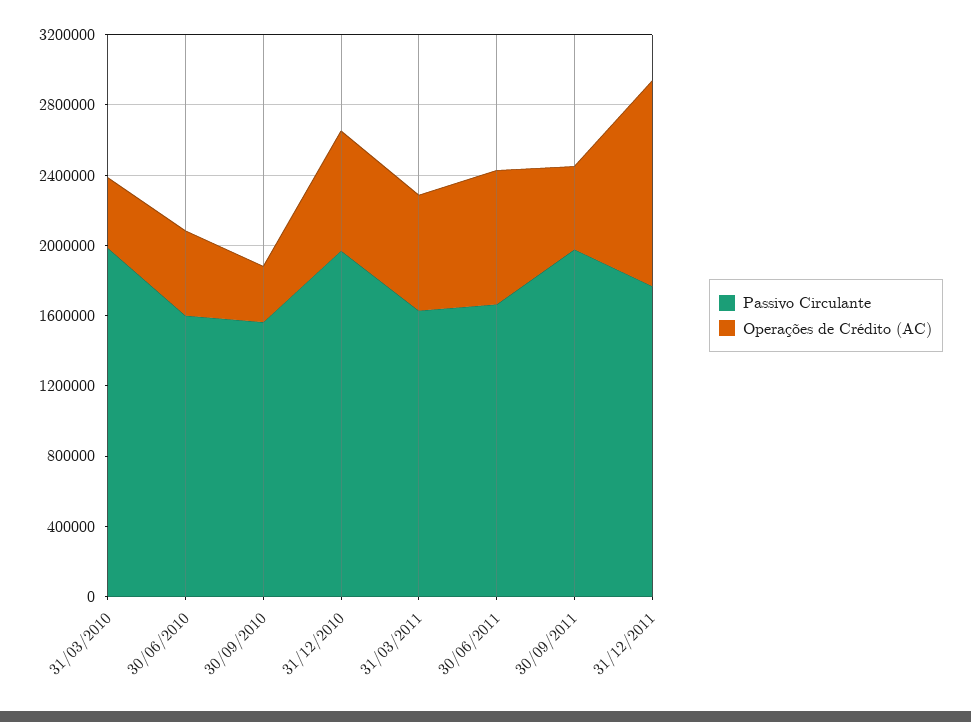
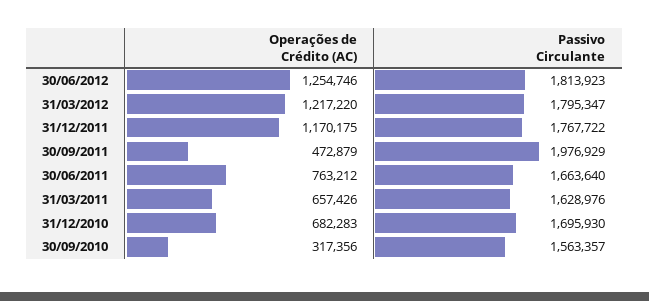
Passivo Circulante, 31/03/2010: 2000000 -> none
Operações de Crédito (AC), 31/03/2010: 400000 -> none
Passivo Circulante, 30/06/2010: 1600000 -> none
Operações de Crédito (AC), 30/06/2010: 500000 -> none
Passivo Circulante, 31/12/2010: 2000000 -> 1695930
Operações de Crédito (AC), 30/06/2012: none -> 1254746
Passivo Circulante, 30/06/2012: none -> 1813923
Operações de Crédito (AC), 31/03/2012: none -> 1217220
Passivo Circulante, 31/03/2012: none -> 1795347

